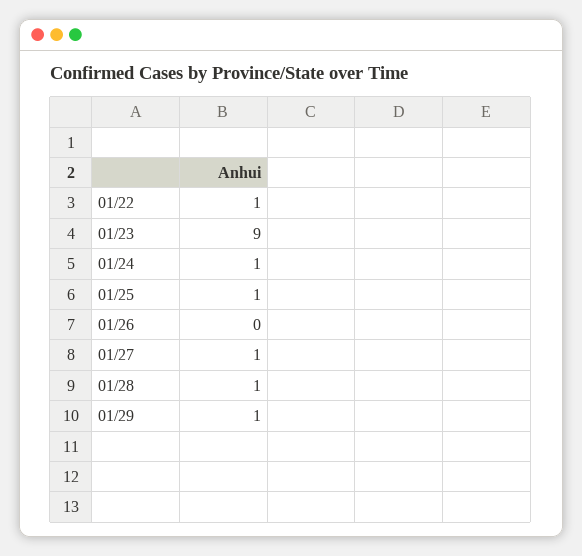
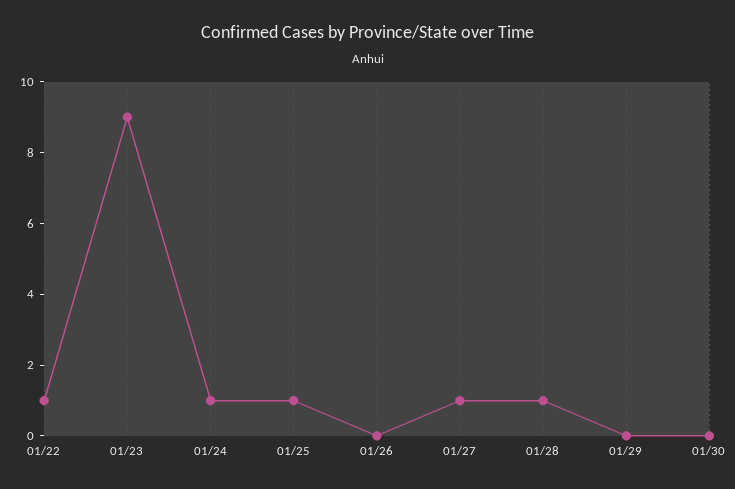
01/29: 1 -> 0
01/30: none -> 0

